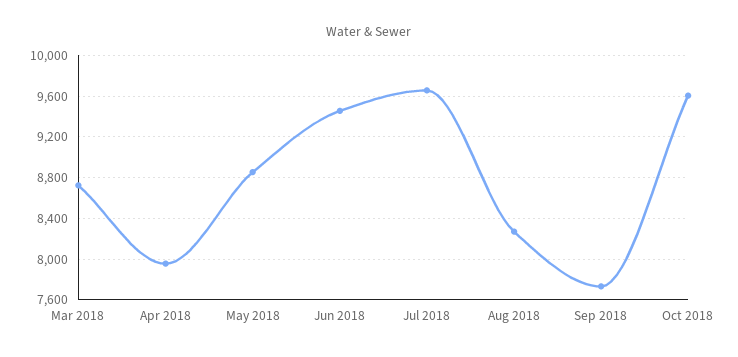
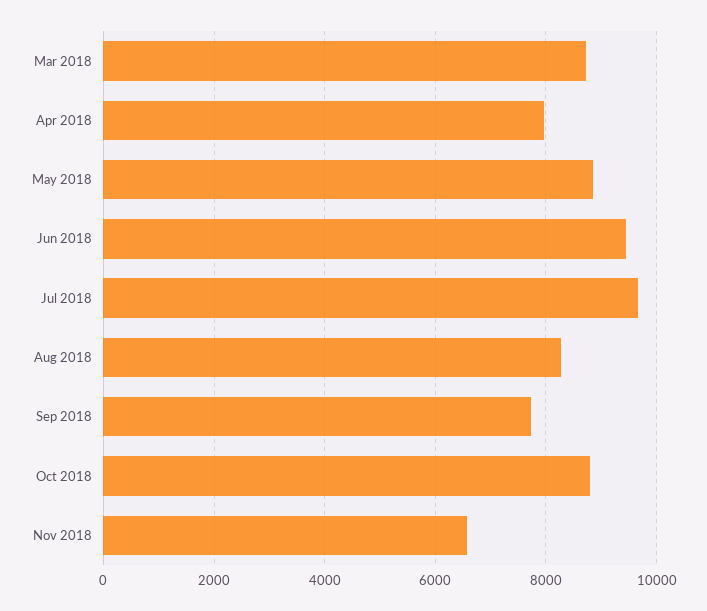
Oct 2018: 9600 -> 8800
Nov 2018: none -> 6600

